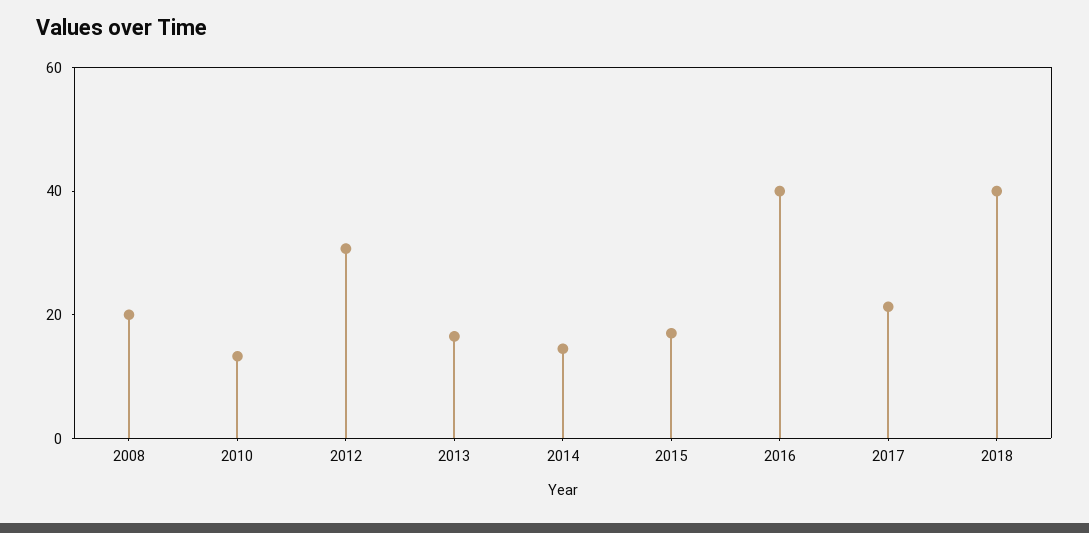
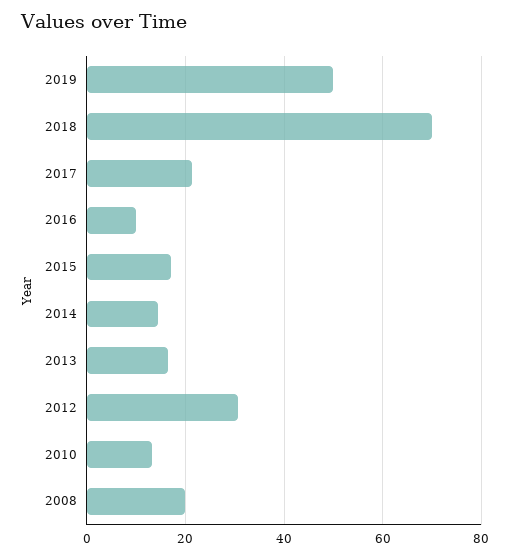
2016: 40 -> 10
2018: 40 -> 70
2019: none -> 50

